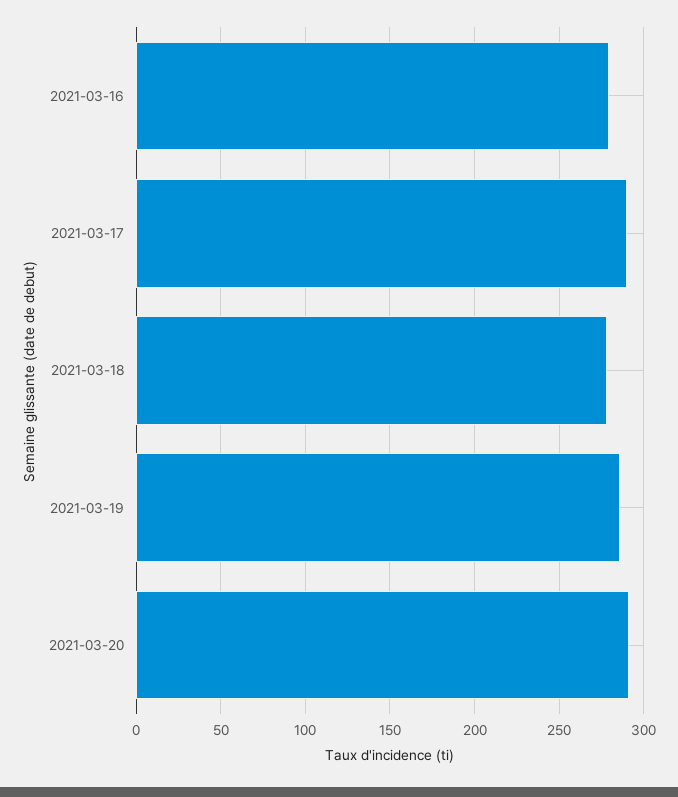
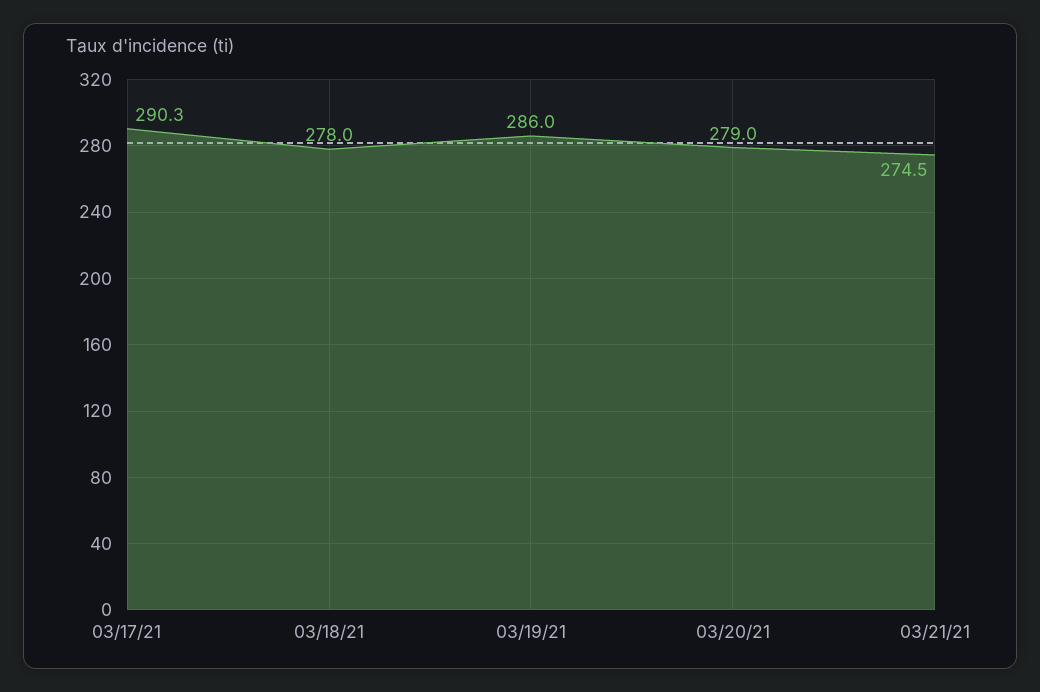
2021-03-16: 280 -> none
2021-03-20: 290 -> 279
03/21/21: none -> 274.5

